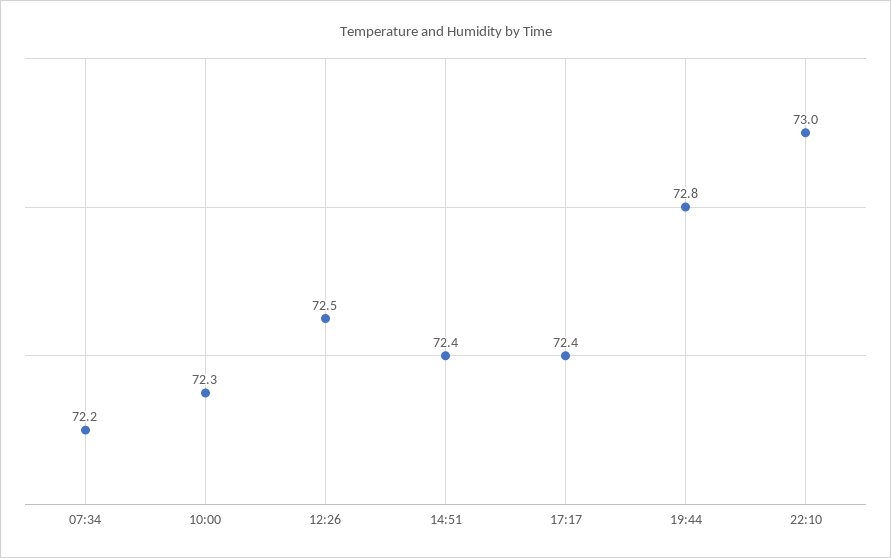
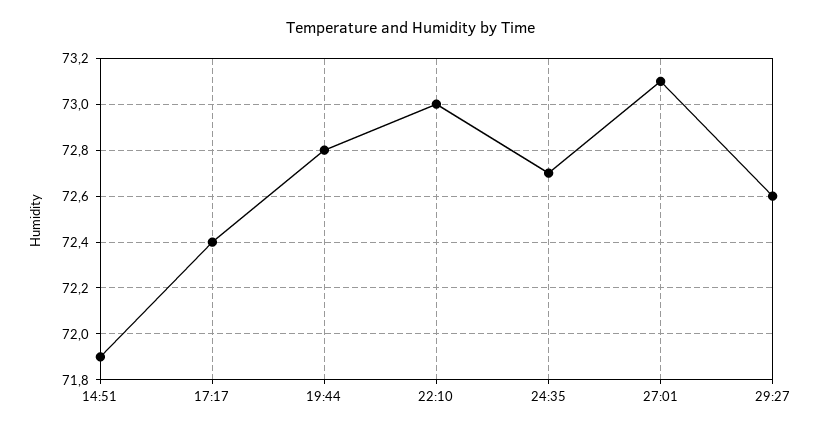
07:34: 72.2 -> none
10:00: 72.3 -> none
12:26: 72.5 -> none
14:51: 72.4 -> 71.9
24:35: none -> 72.7
27:01: none -> 73.1
29:27: none -> 72.6

